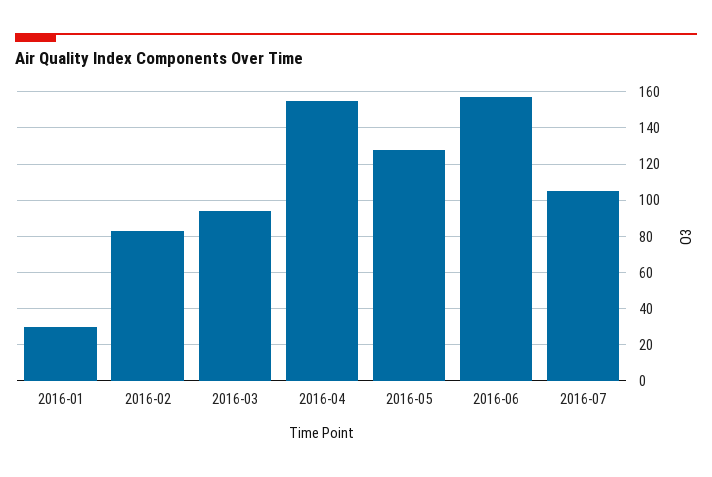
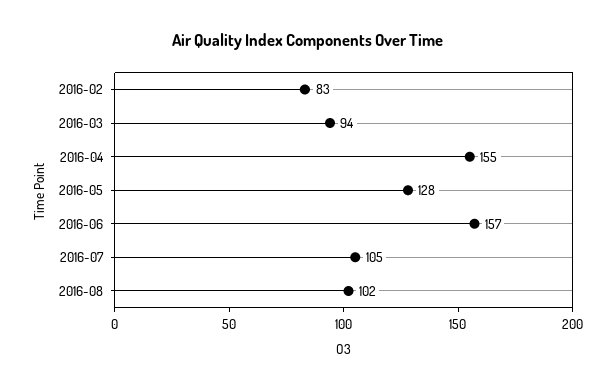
2016-01: 30 -> none
2016-08: none -> 102

